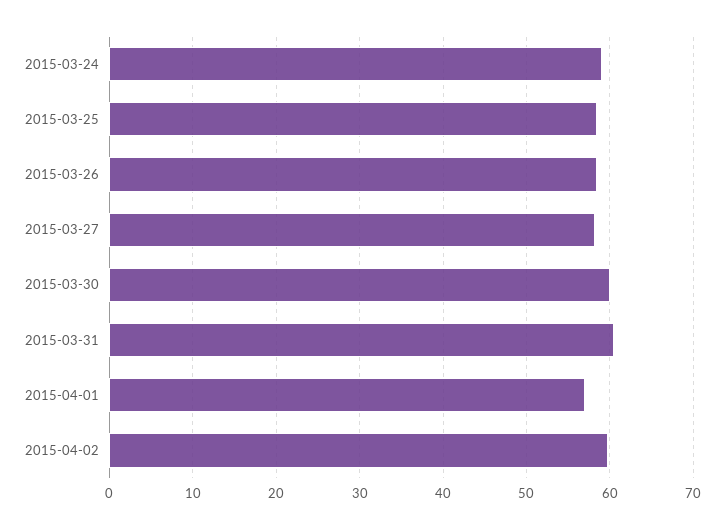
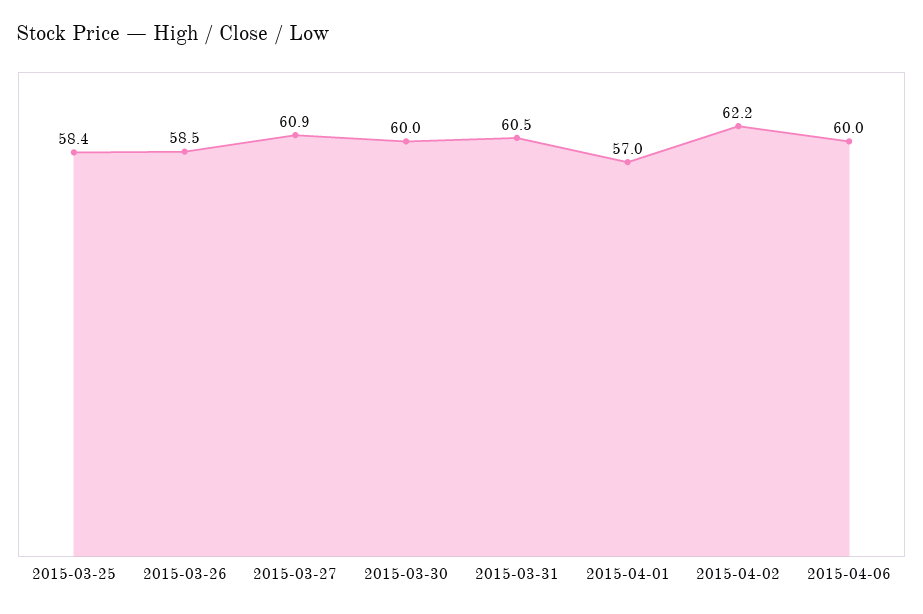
2015-03-24: 59 -> none
2015-03-27: 58 -> 60.9
2015-04-02: 60 -> 62.2
2015-04-06: none -> 60

